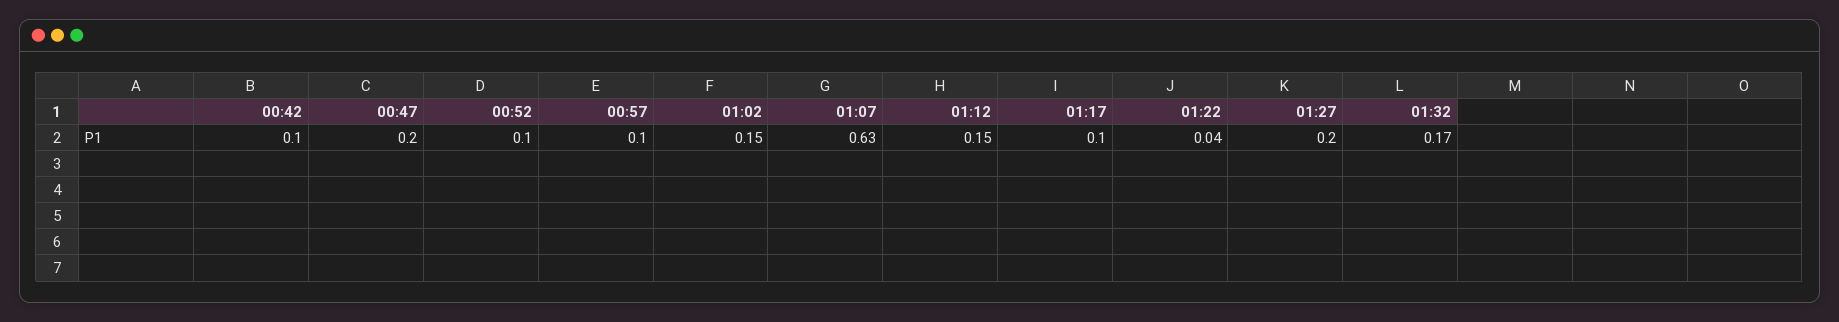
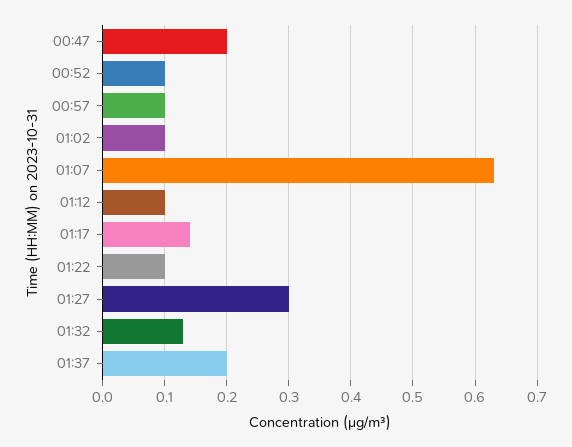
00:42: 0.1 -> none
01:02: 0.15 -> 0.1
01:12: 0.15 -> 0.1
01:17: 0.1 -> 0.14
01:22: 0.04 -> 0.1
01:27: 0.2 -> 0.3
01:32: 0.17 -> 0.13
01:37: none -> 0.2

